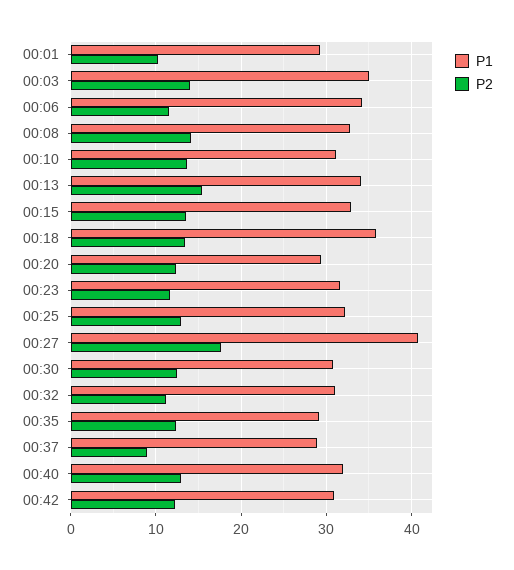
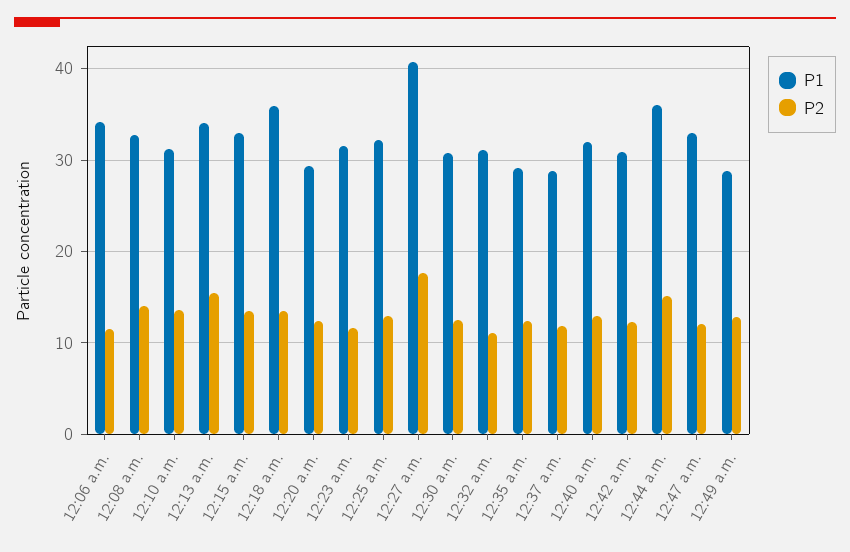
P1, 00:01: 29 -> none
P2, 00:01: 10 -> none
P1, 00:03: 35 -> none
P2, 00:03: 14 -> none
P2, 00:37: 9 -> 12
P1, 12:44 a.m.: none -> 36
P2, 12:44 a.m.: none -> 15
P1, 12:47 a.m.: none -> 33
P2, 12:47 a.m.: none -> 12
P1, 12:49 a.m.: none -> 29
P2, 12:49 a.m.: none -> 13

